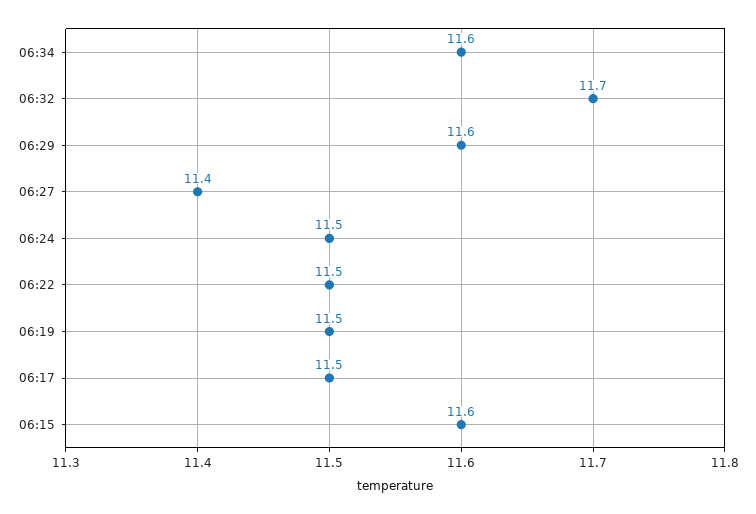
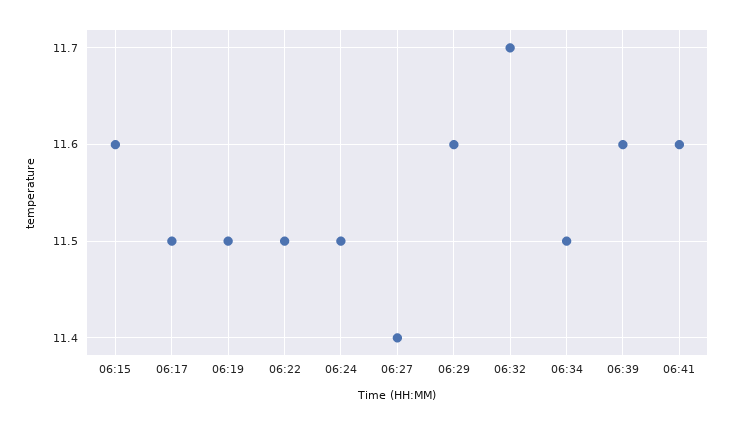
06:34: 11.6 -> 11.5
06:39: none -> 11.6
06:41: none -> 11.6

